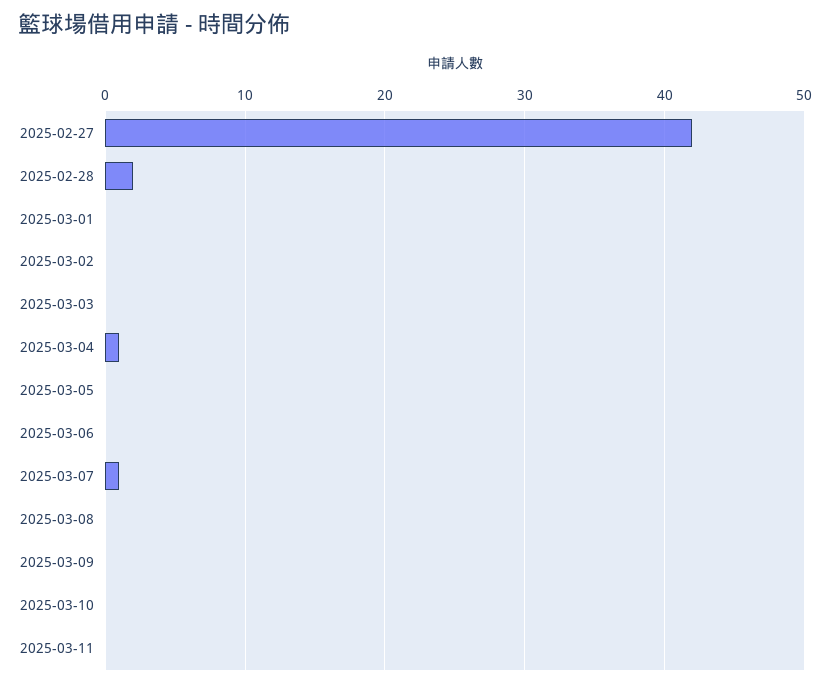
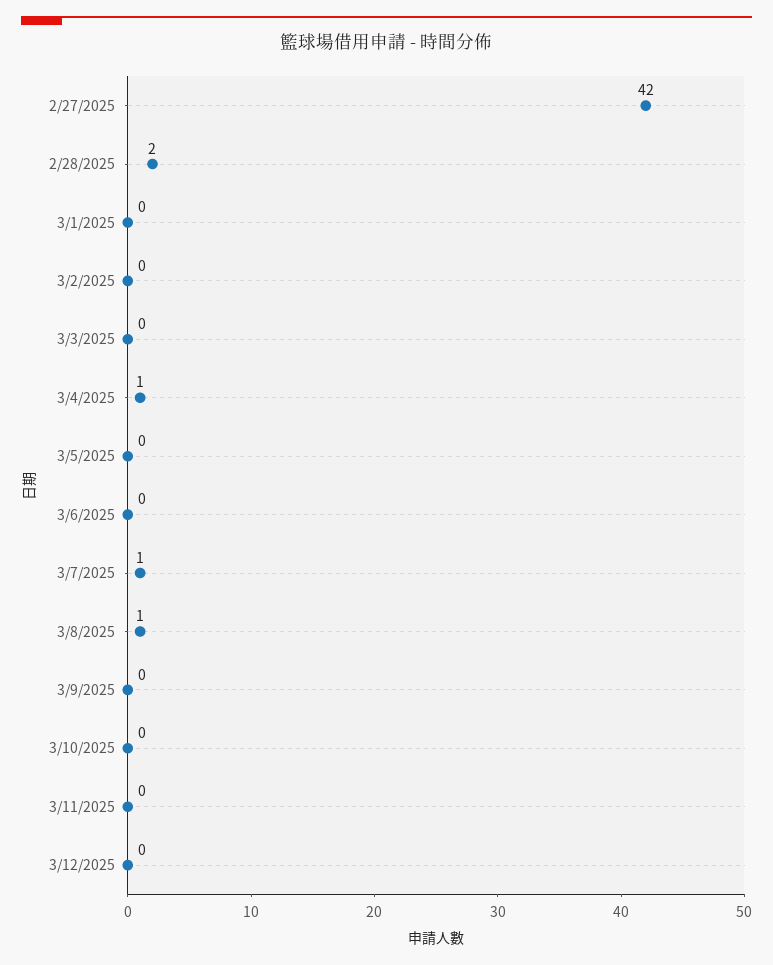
2025-03-08: 0 -> 1
3/12/2025: none -> 0

